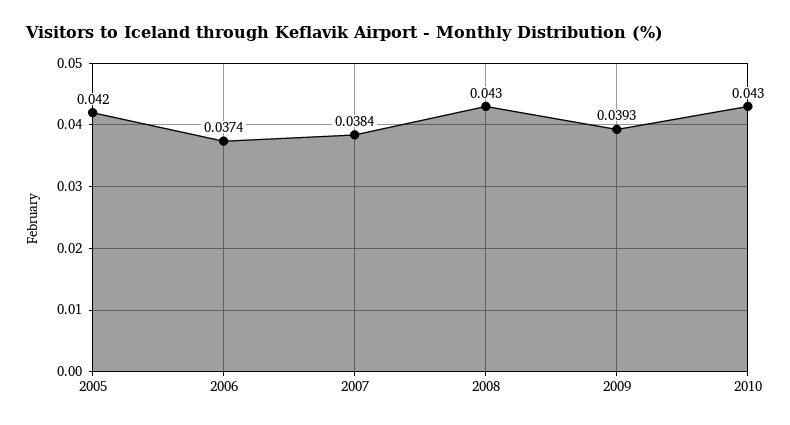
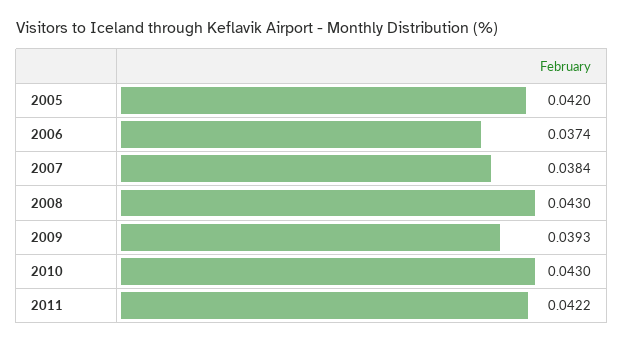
2011: none -> 0.0422

